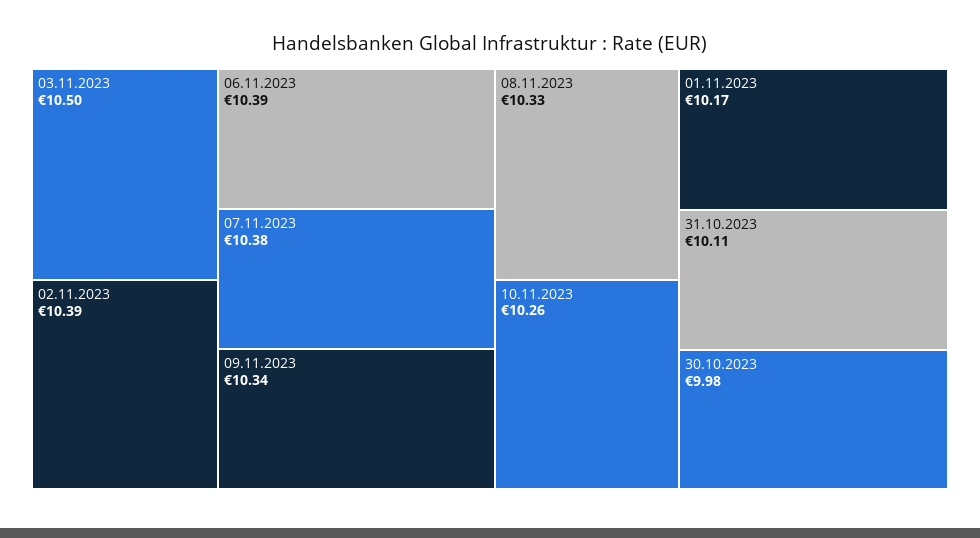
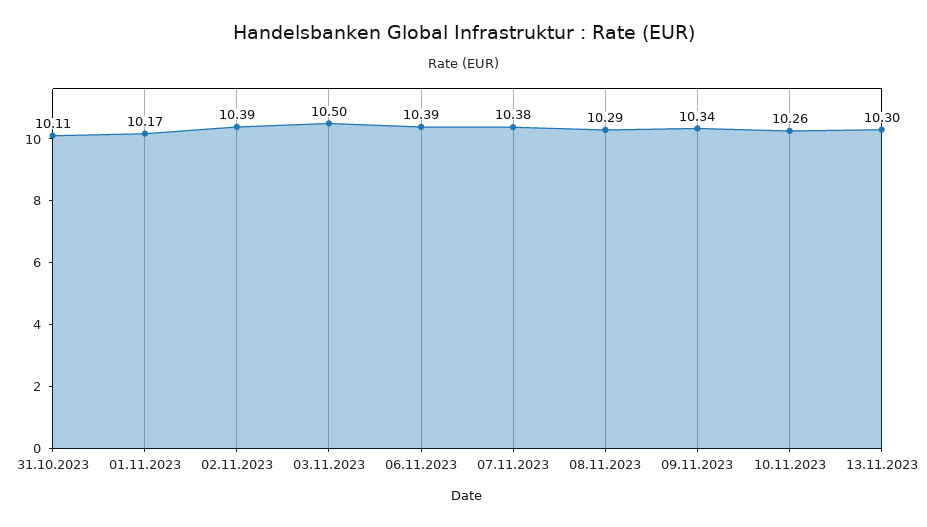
08.11.2023: 10.33 -> 10.29
30.10.2023: 9.98 -> none
13.11.2023: none -> 10.3

